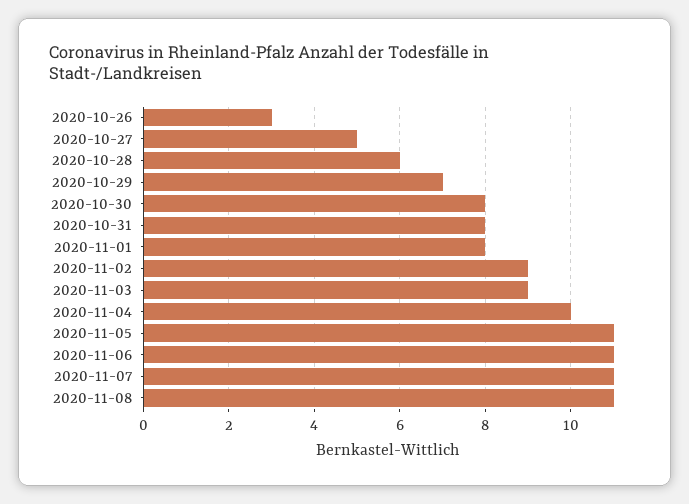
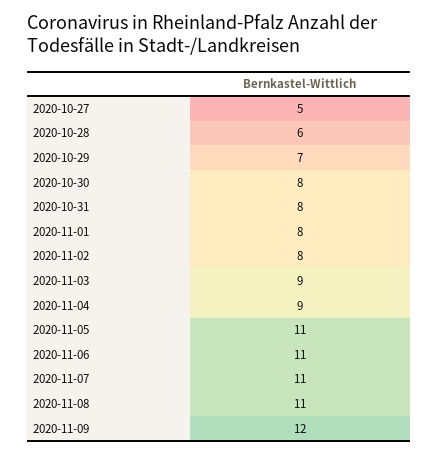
2020-10-26: 3 -> none
2020-11-02: 9 -> 8
2020-11-04: 10 -> 9
2020-11-09: none -> 12

